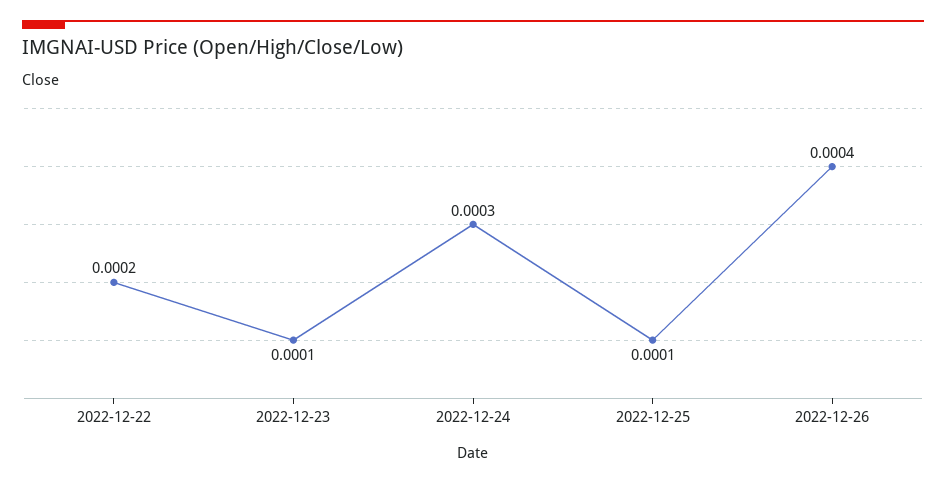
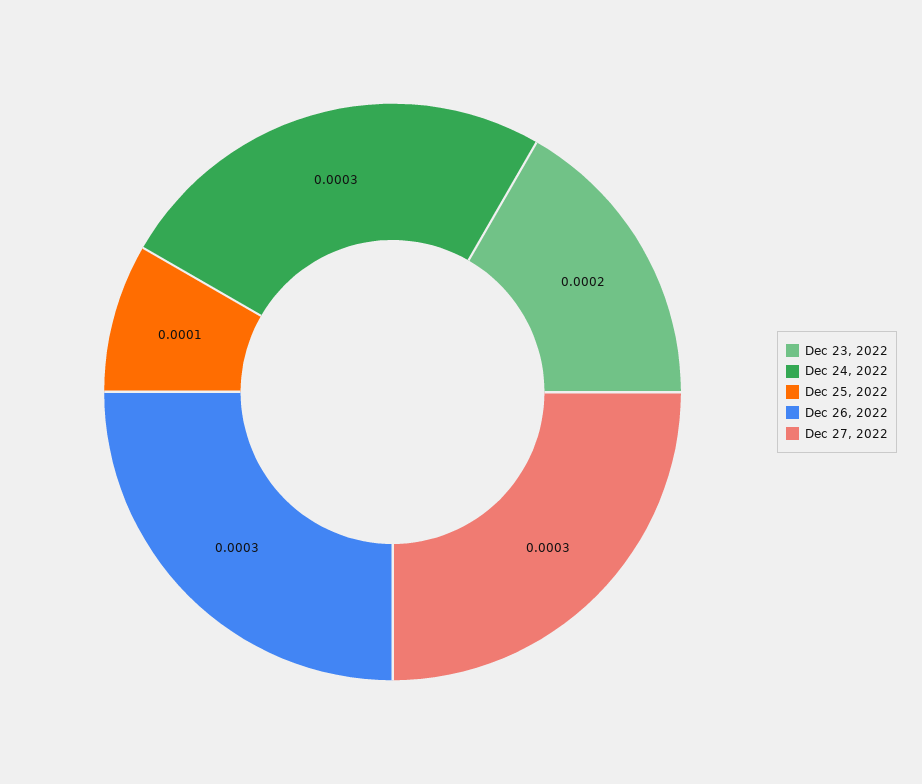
2022-12-22: 0.0002 -> none
2022-12-23: 0.0001 -> 0.0002
2022-12-26: 0.0004 -> 0.0003
Dec 27, 2022: none -> 0.0003

